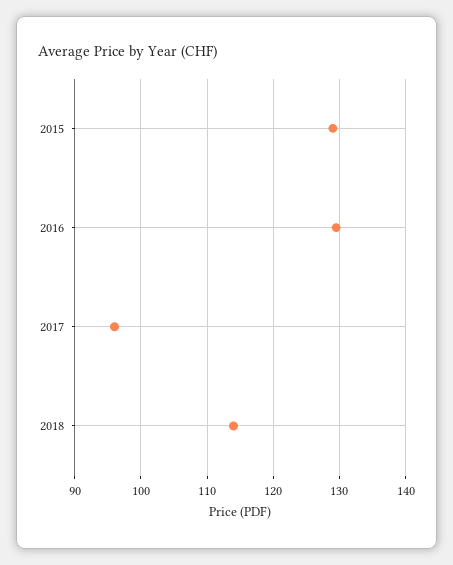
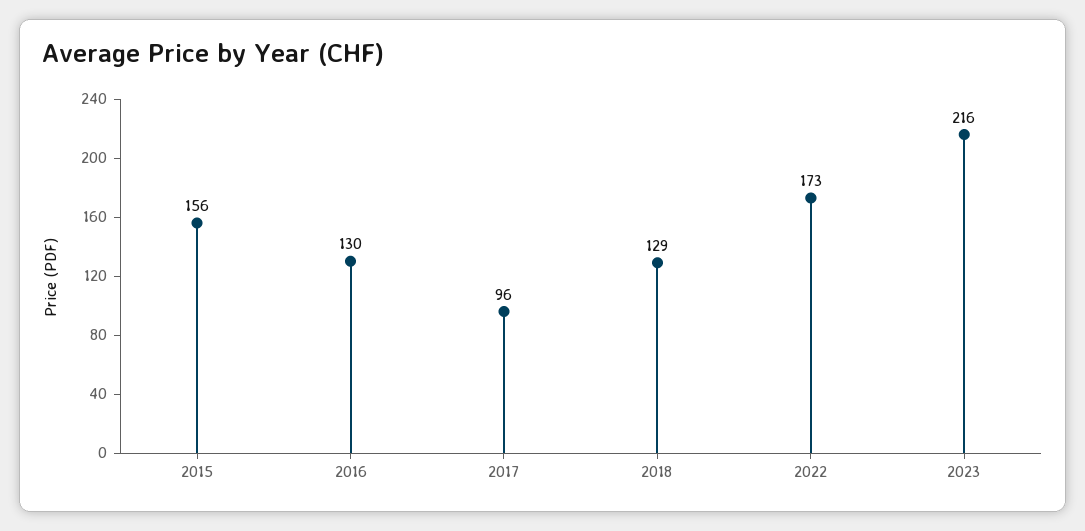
2015: 129 -> 156
2018: 114 -> 129
2022: none -> 173
2023: none -> 216

